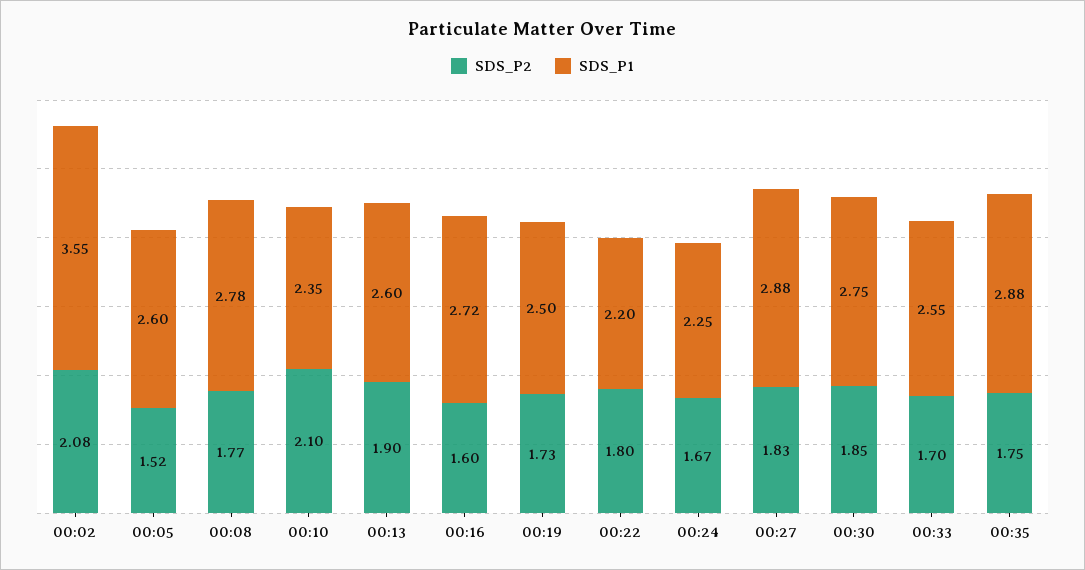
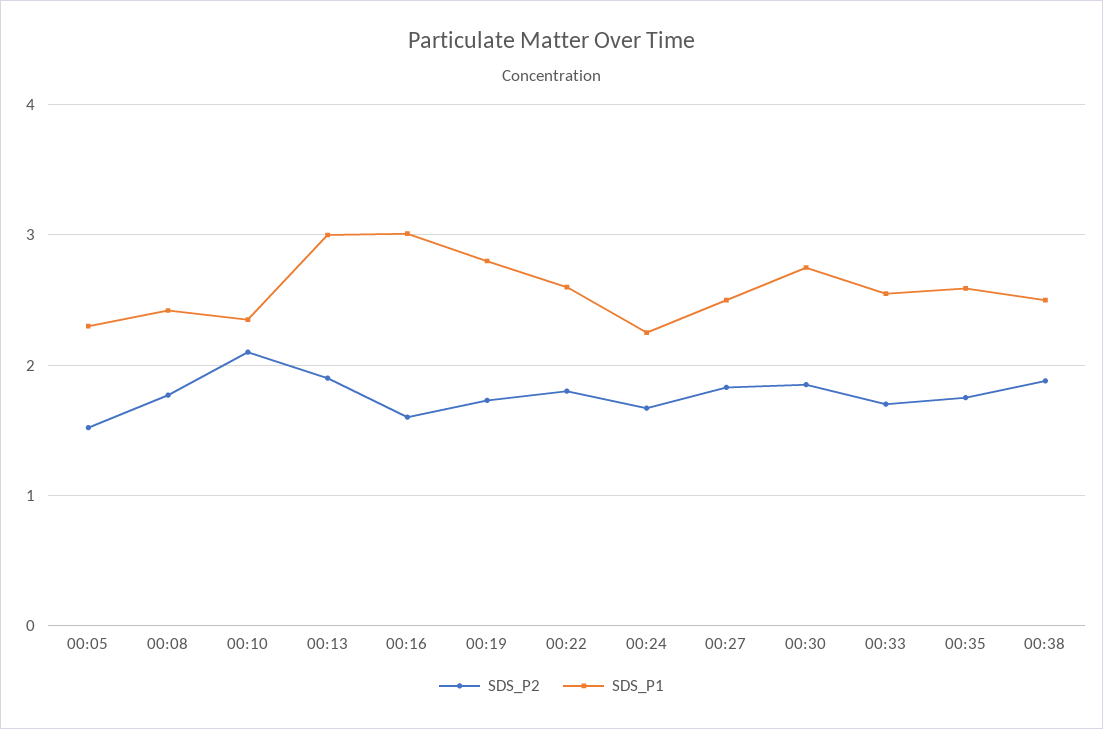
SDS_P2, 00:02: 2.08 -> none
SDS_P1, 00:02: 3.55 -> none
SDS_P1, 00:05: 2.6 -> 2.3
SDS_P1, 00:08: 2.78 -> 2.4
SDS_P1, 00:13: 2.6 -> 3
SDS_P1, 00:16: 2.72 -> 3
SDS_P1, 00:19: 2.5 -> 2.8
SDS_P1, 00:22: 2.2 -> 2.6
SDS_P1, 00:27: 2.88 -> 2.5
SDS_P1, 00:35: 2.88 -> 2.6
SDS_P2, 00:38: none -> 1.9
SDS_P1, 00:38: none -> 2.5

